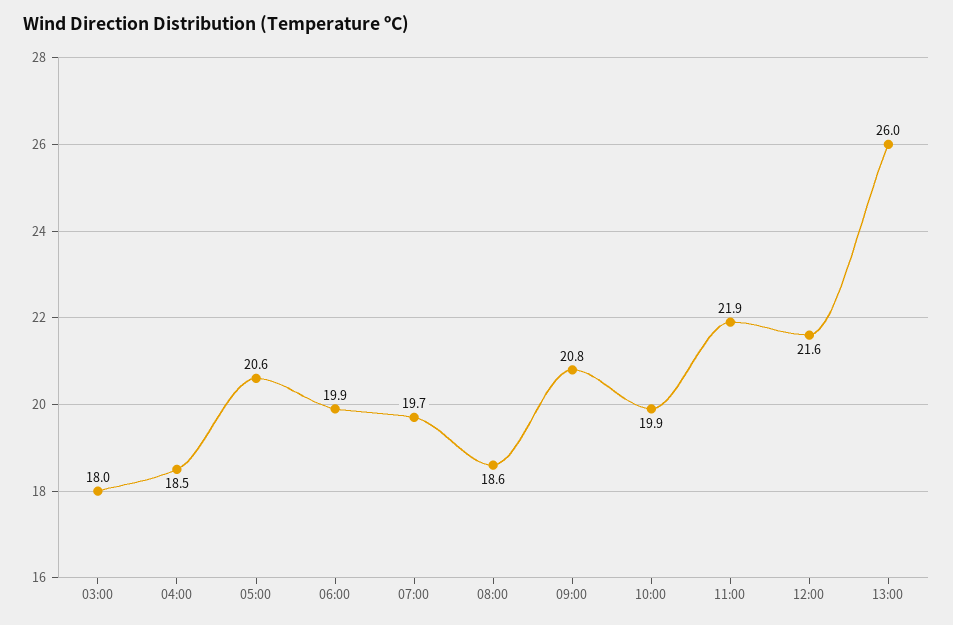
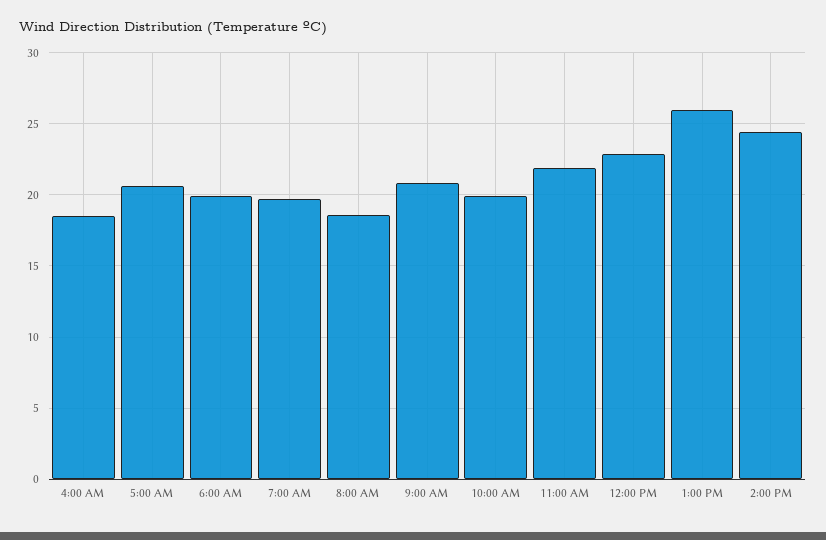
03:00: 18 -> none
12:00: 21.6 -> 23
2:00 PM: none -> 24.5

